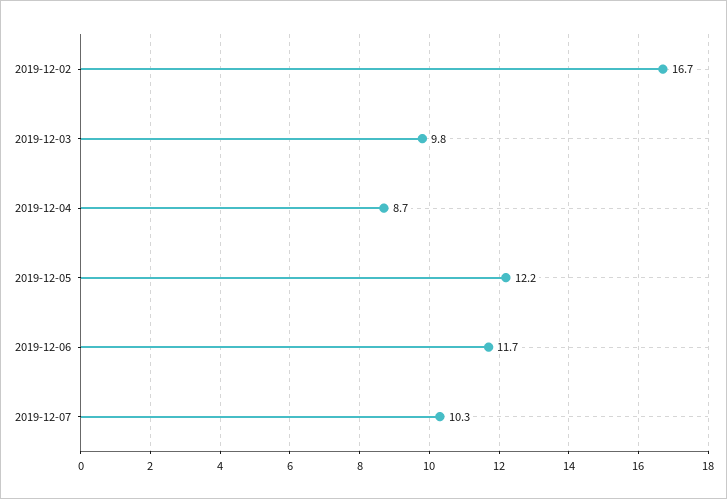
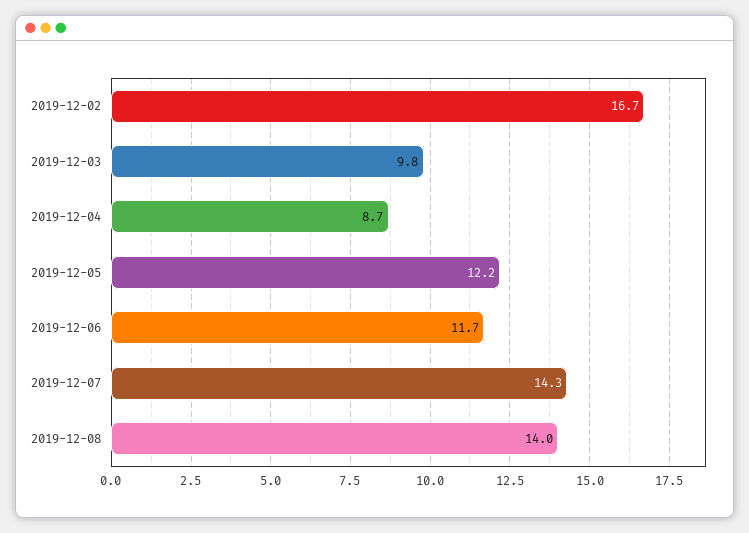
2019-12-07: 10.3 -> 14.3
2019-12-08: none -> 14

